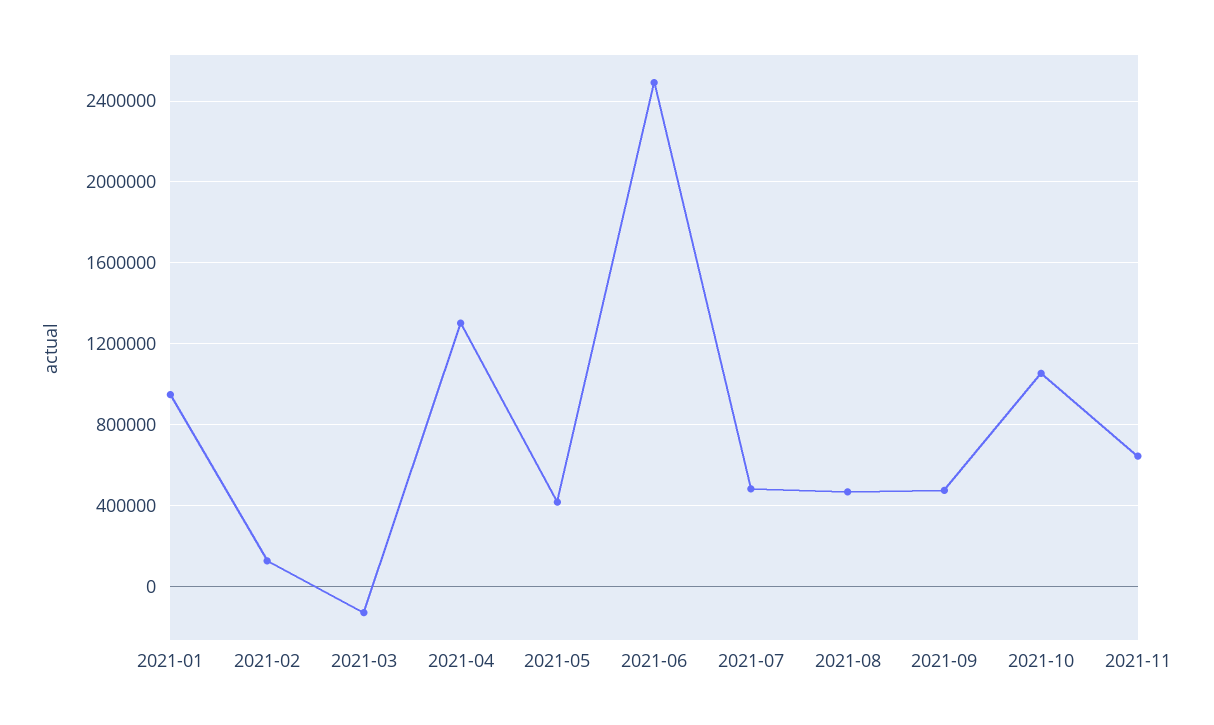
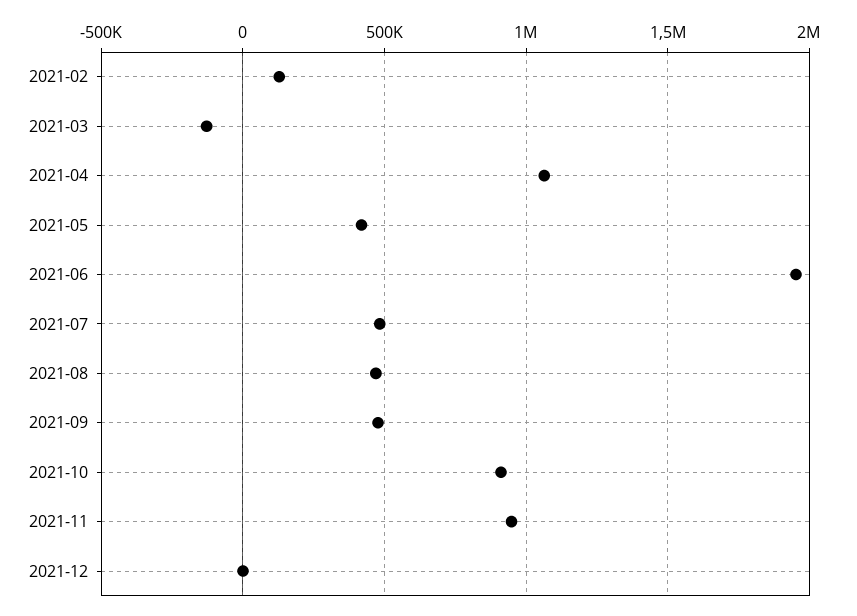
2021-01: 950000 -> none
2021-04: 1300000 -> 1050000
2021-06: 2500000 -> 1950000
2021-10: 1050000 -> 900000
2021-11: 650000 -> 950000
2021-12: none -> 0

